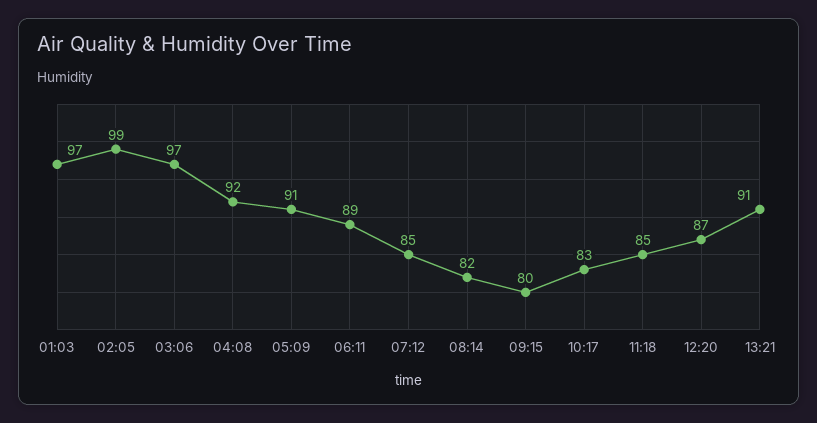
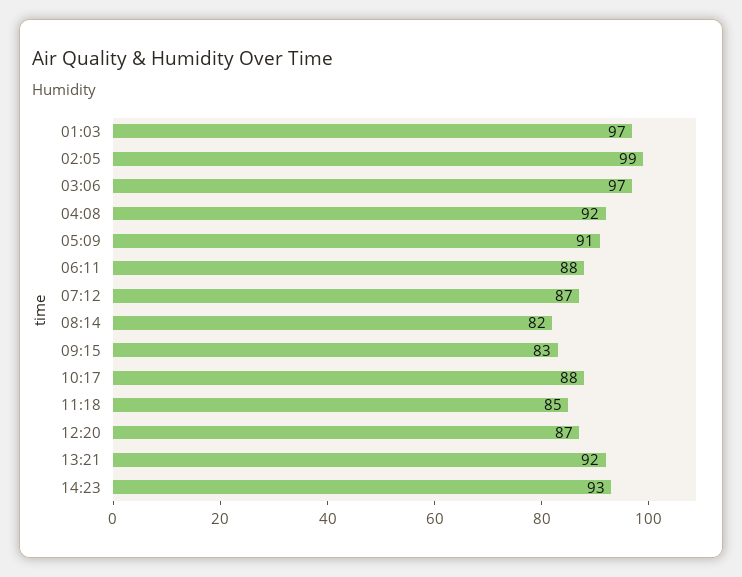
06:11: 89 -> 88
07:12: 85 -> 87
09:15: 80 -> 83
10:17: 83 -> 88
13:21: 91 -> 92
14:23: none -> 93

